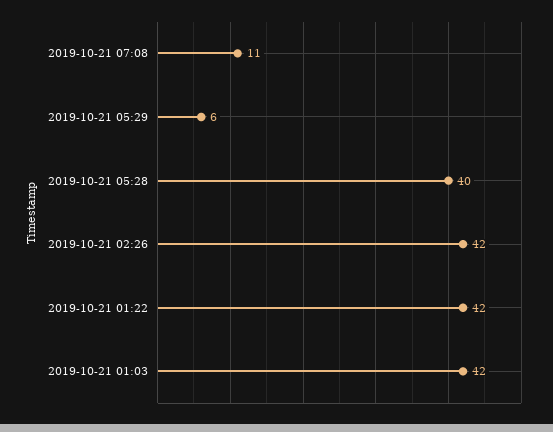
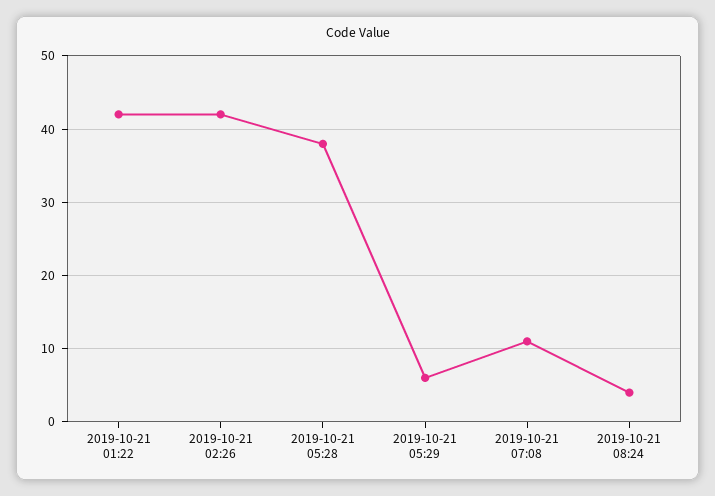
2019-10-21 05:28: 40 -> 38
2019-10-21 01:03: 42 -> none
2019-10-21 08:24: none -> 4

